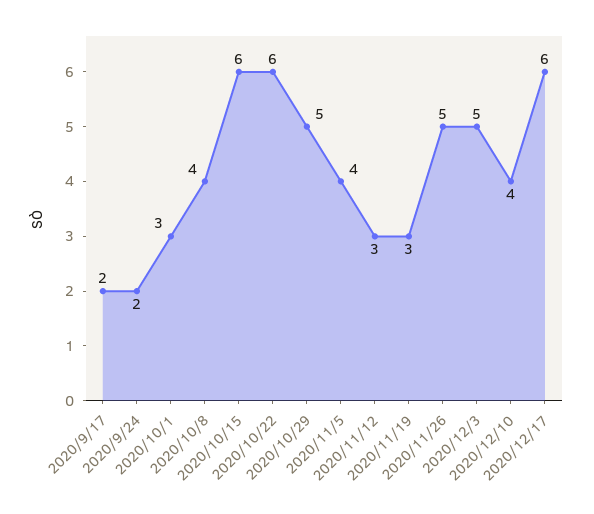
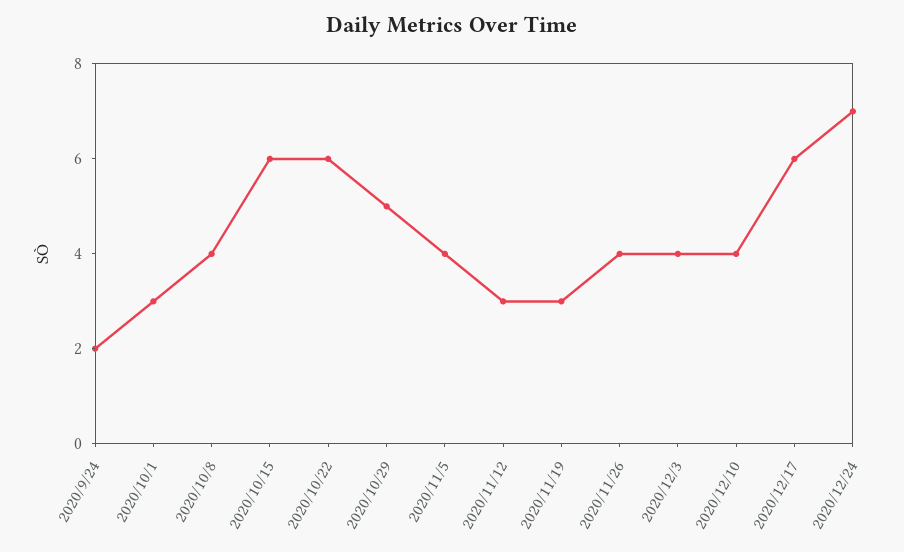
2020/9/17: 2 -> none
2020/11/26: 5 -> 4
2020/12/3: 5 -> 4
2020/12/24: none -> 7

